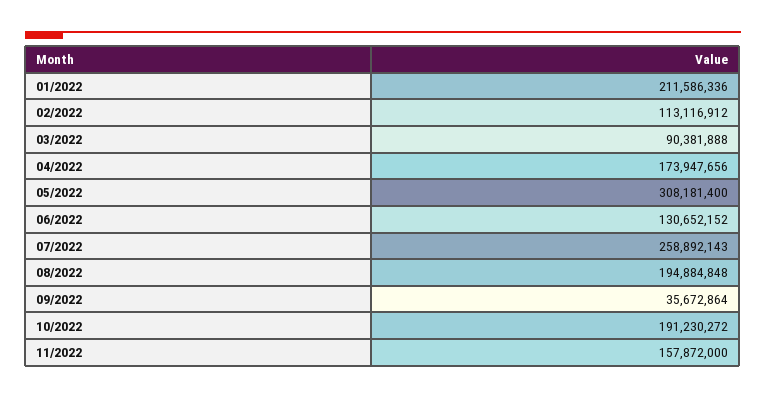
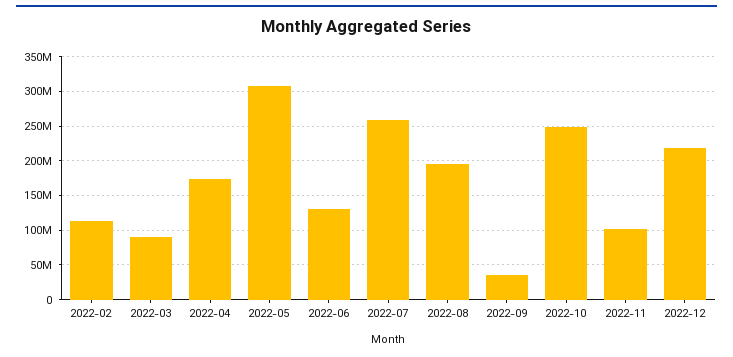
01/2022: 211586336 -> none
10/2022: 191230272 -> 250000000
11/2022: 157872000 -> 100000000
2022-12: none -> 220000000

